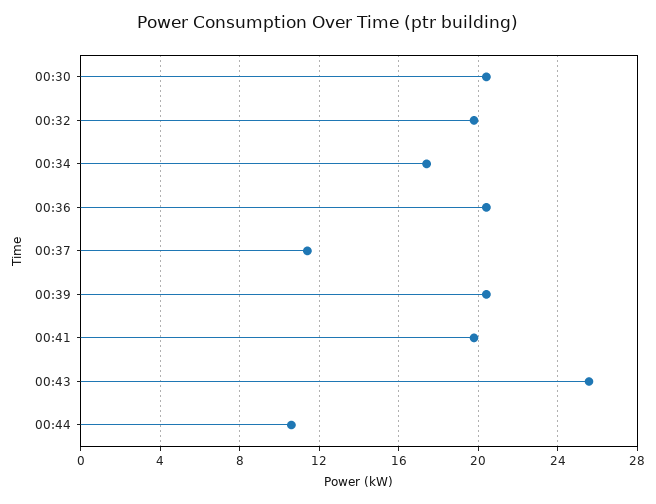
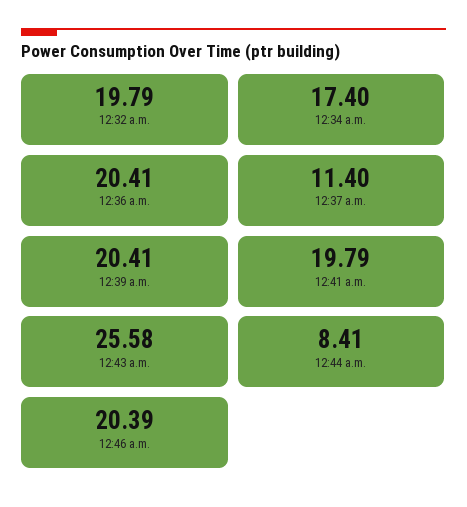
00:30: 20.5 -> none
00:44: 10.5 -> 8.41
12:46 a.m.: none -> 20.39

